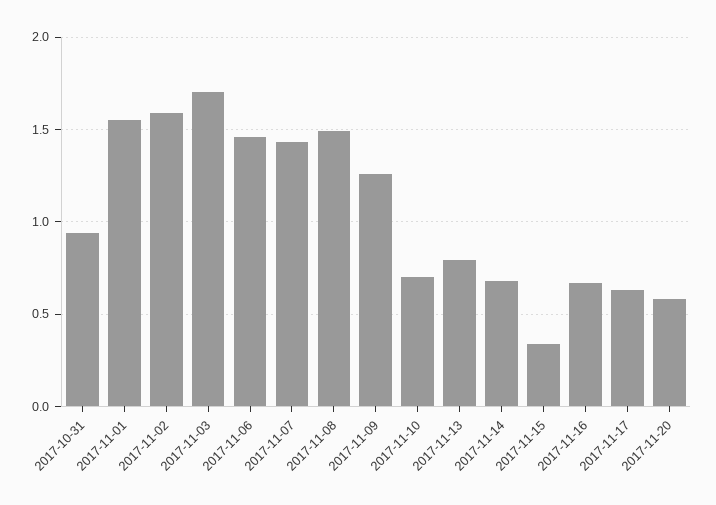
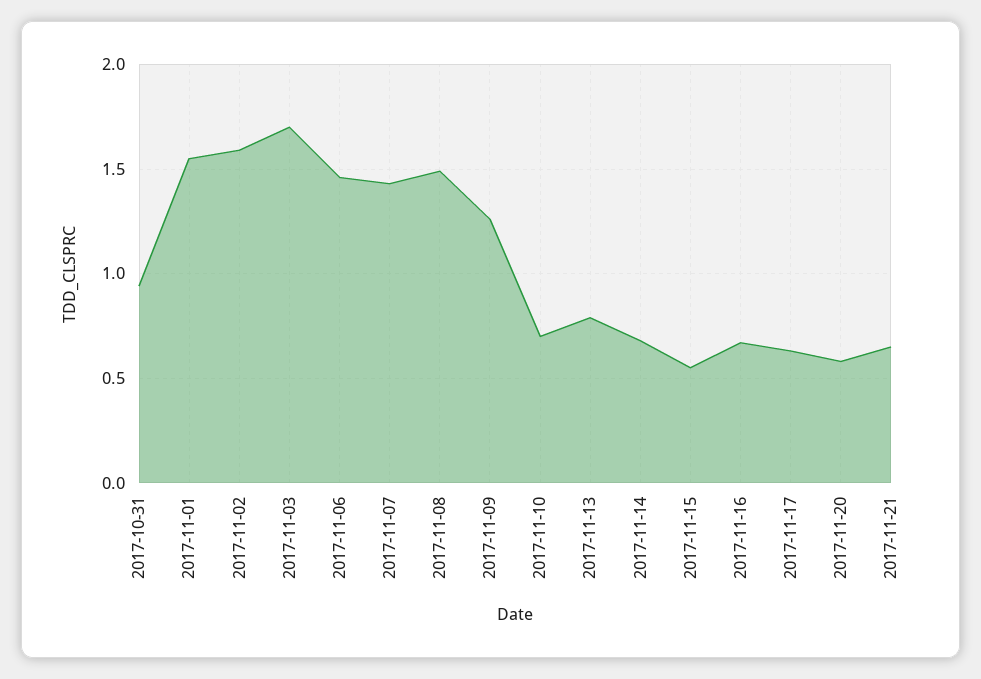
2017-11-15: 0.35 -> 0.55
2017-11-21: none -> 0.65

